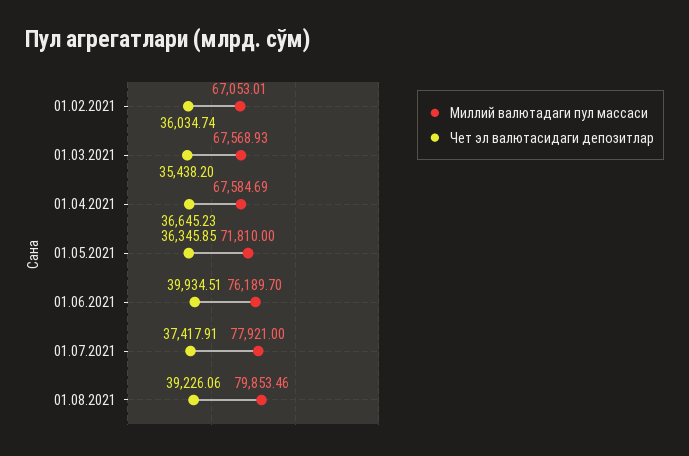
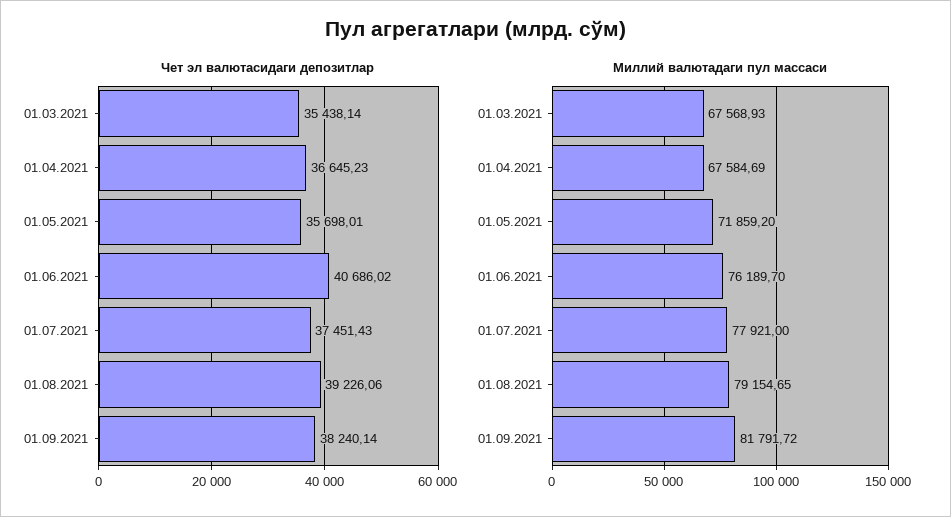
Миллий валютадаги пул массаси, 01.02.2021: 67053.01 -> none
Чет эл валютасидаги депозитлар, 01.02.2021: 36034.74 -> none
Чет эл валютасидаги депозитлар, 01.03.2021: 35438.2 -> 35438.14
Миллий валютадаги пул массаси, 01.05.2021: 71810 -> 71859.2
Чет эл валютасидаги депозитлар, 01.05.2021: 36345.85 -> 35698.01
Чет эл валютасидаги депозитлар, 01.06.2021: 39934.51 -> 40686.02
Чет эл валютасидаги депозитлар, 01.07.2021: 37417.91 -> 37451.43
Миллий валютадаги пул массаси, 01.08.2021: 79853.46 -> 79154.65
Чет эл валютасидаги депозитлар, 01.09.2021: none -> 38240.14
Миллий валютадаги пул массаси, 01.09.2021: none -> 81791.72

